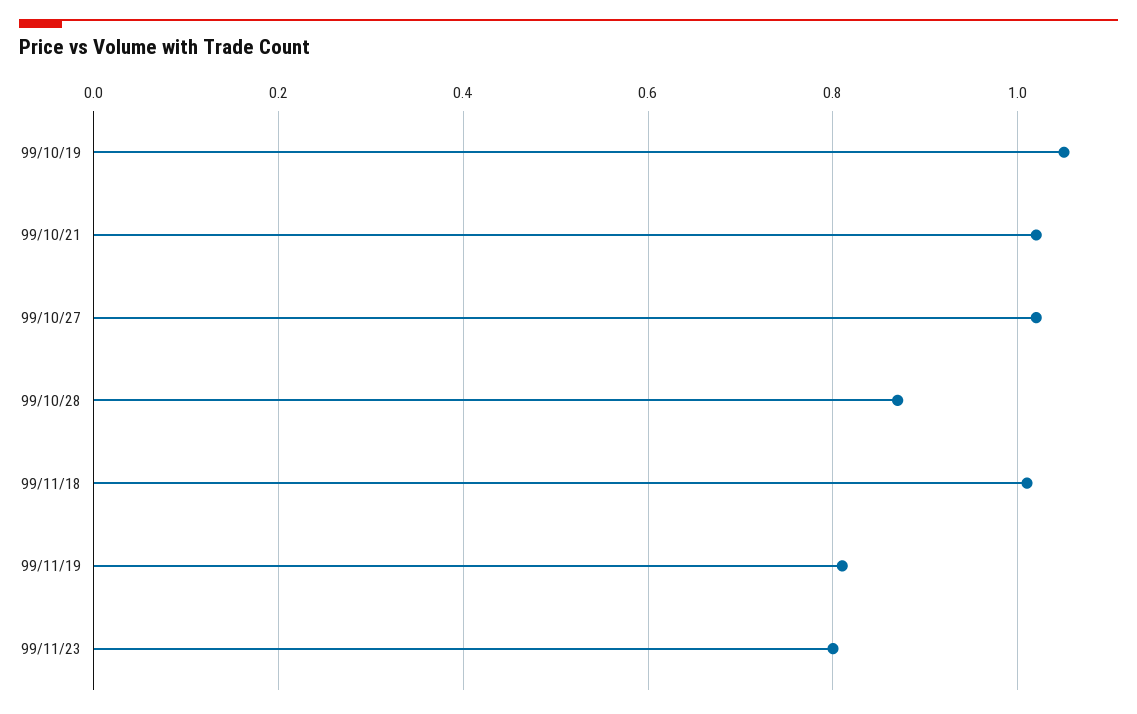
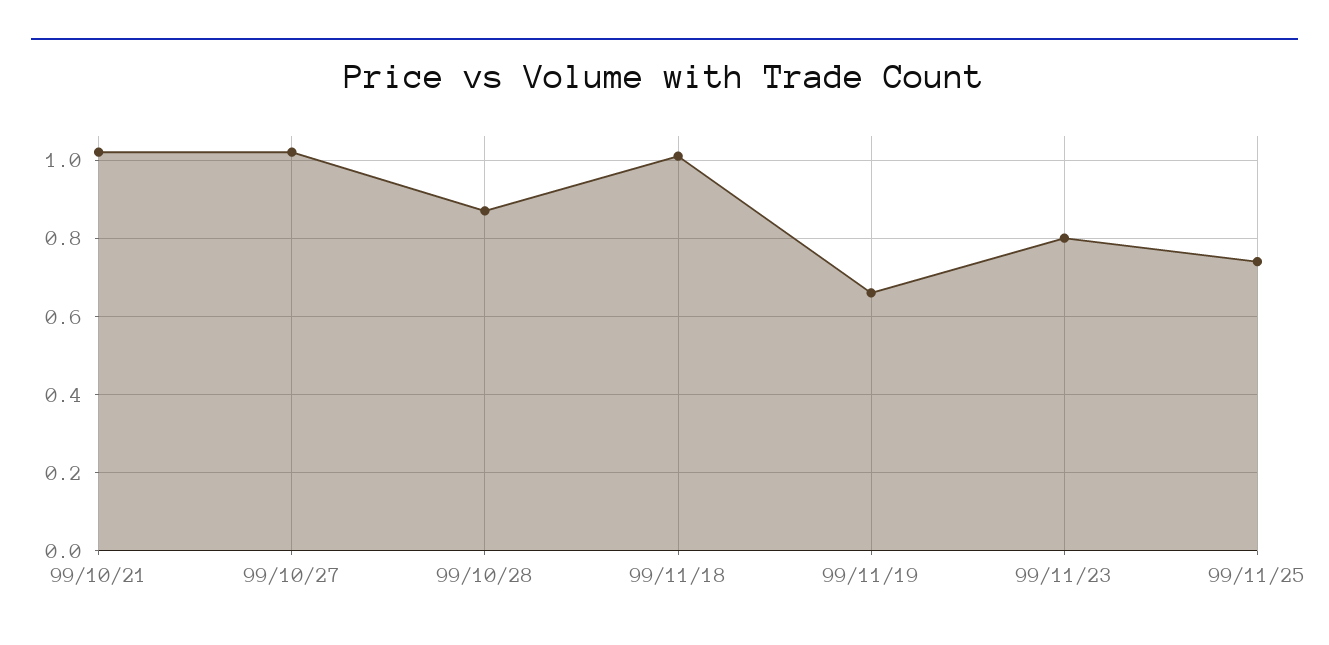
99/10/19: 1.05 -> none
99/11/19: 0.8 -> 0.65
99/11/25: none -> 0.75

